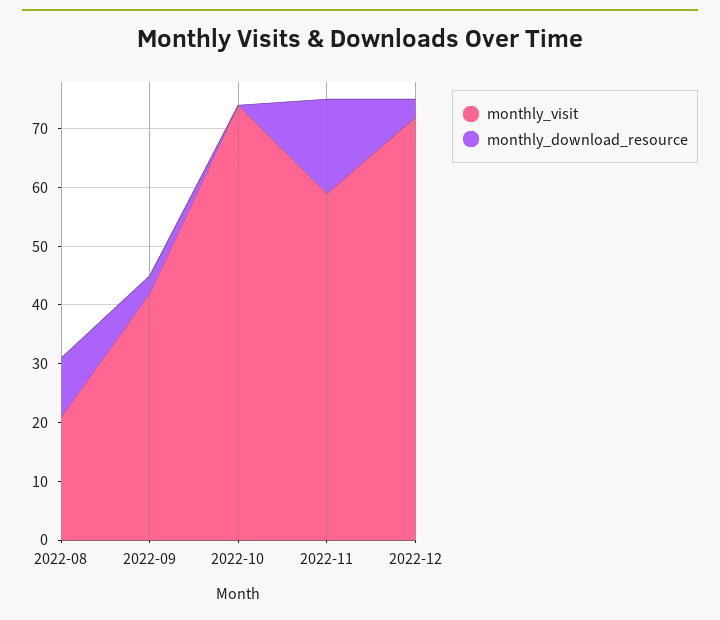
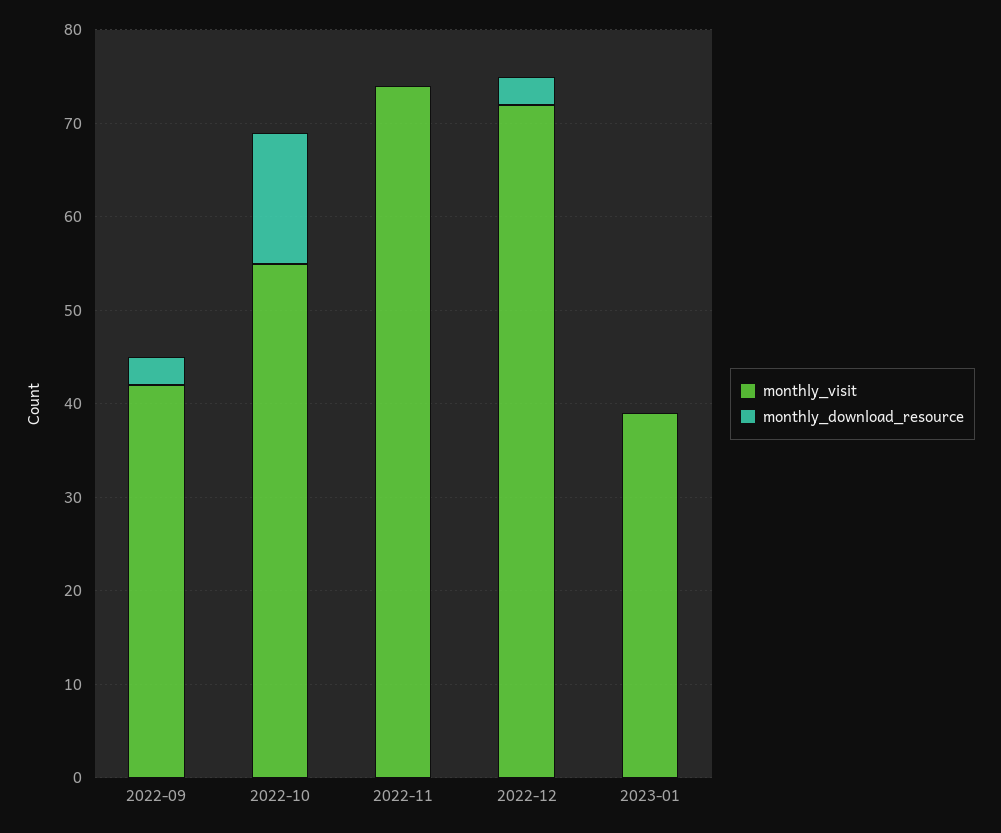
monthly_visit, 2022-08: 20 -> none
monthly_download_resource, 2022-08: 10 -> none
monthly_visit, 2022-10: 75 -> 55
monthly_download_resource, 2022-10: 0 -> 14
monthly_visit, 2022-11: 60 -> 74
monthly_download_resource, 2022-11: 15 -> 0
monthly_visit, 2023-01: none -> 39
monthly_download_resource, 2023-01: none -> 0

